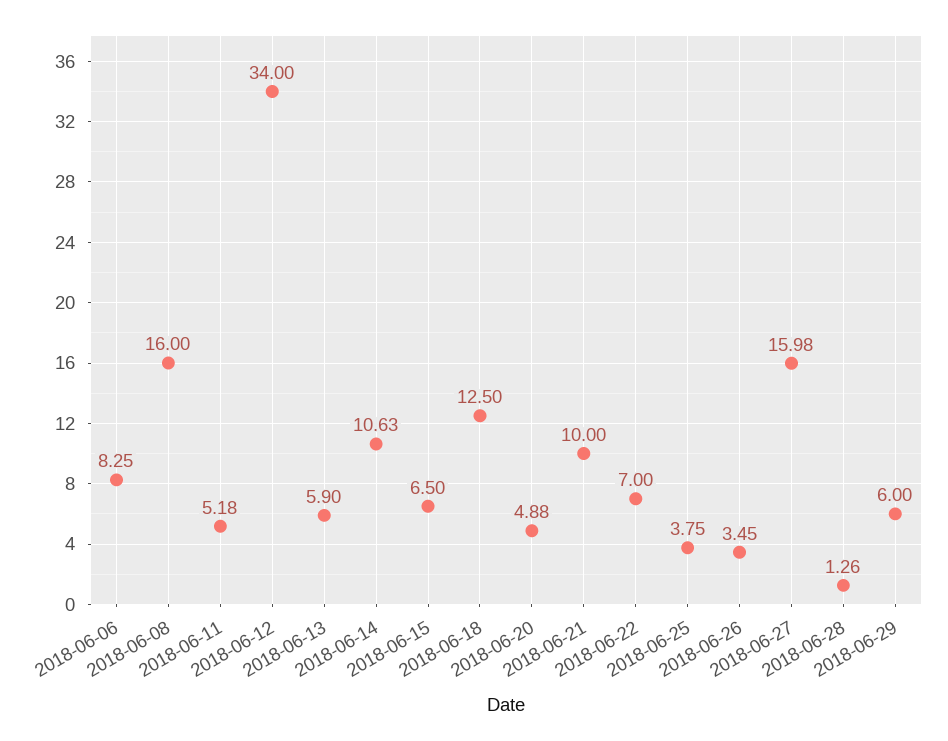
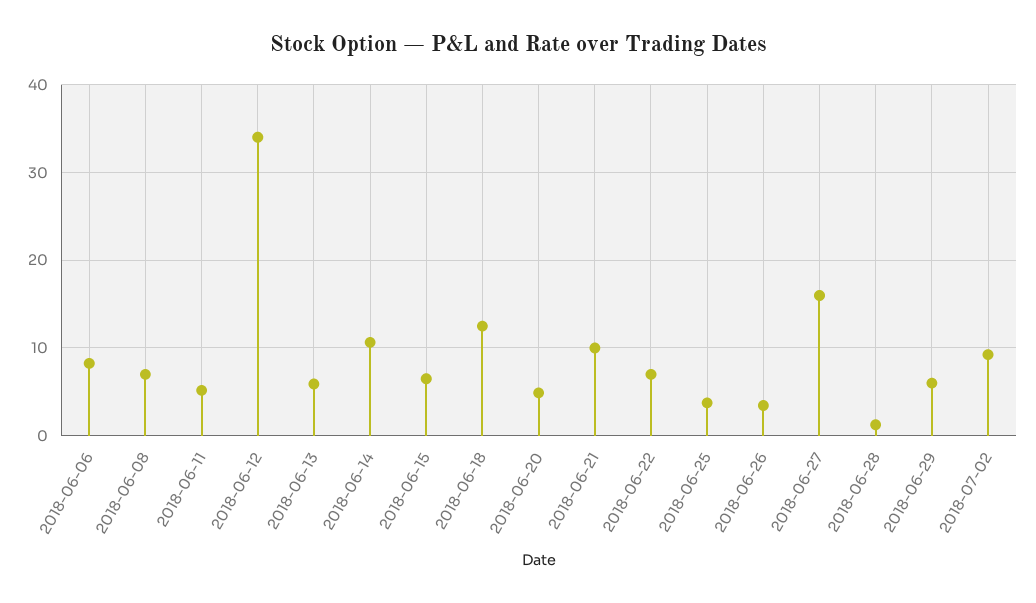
2018-06-08: 16 -> 7
2018-07-02: none -> 9

